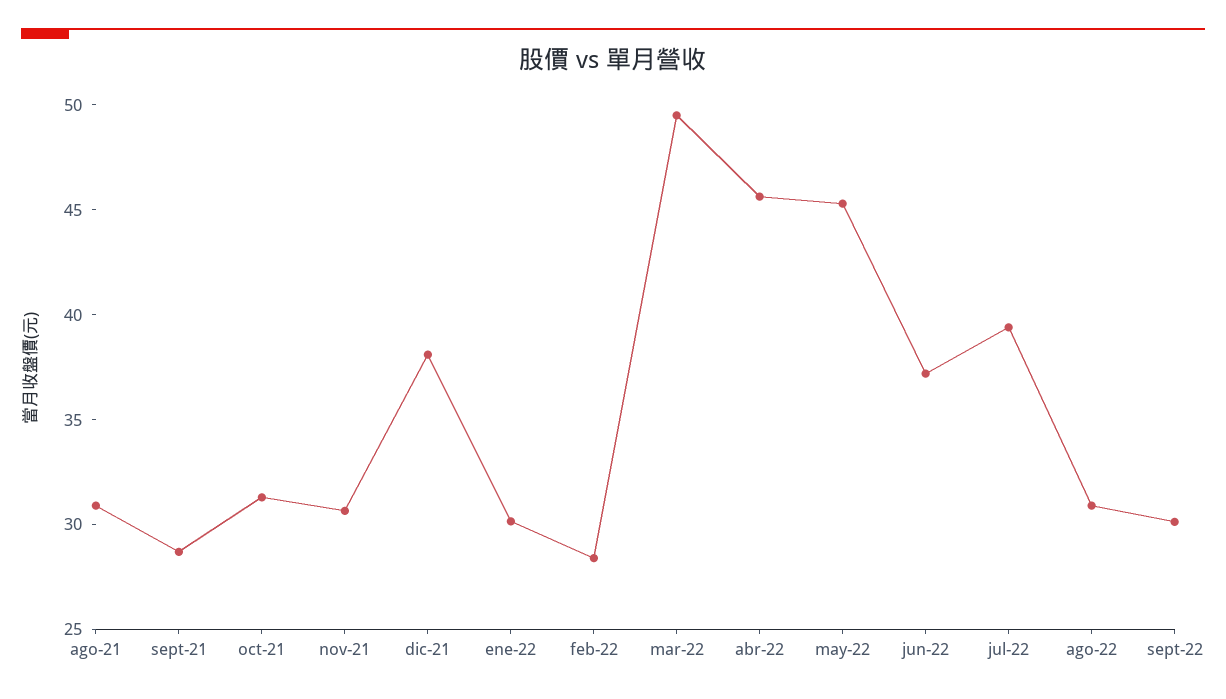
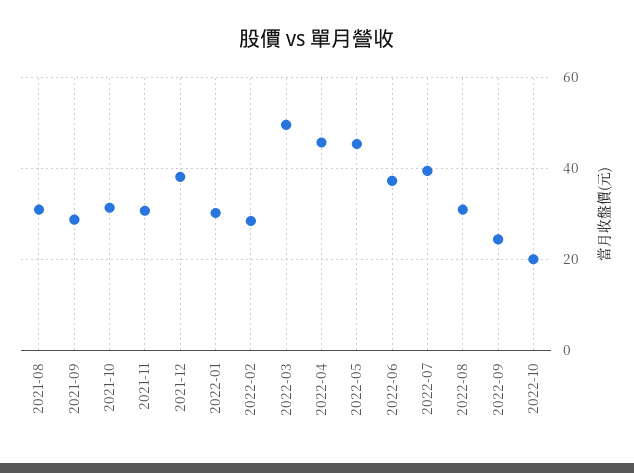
sept-22: 30 -> 24
2022-10: none -> 20

